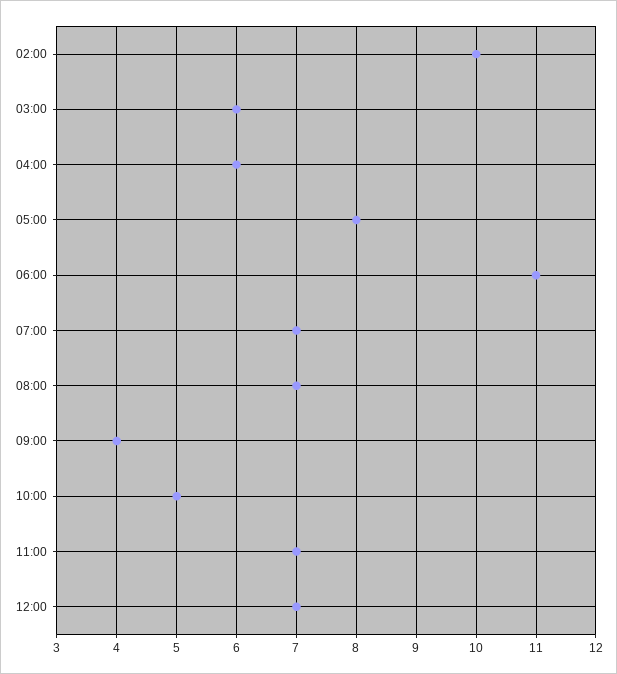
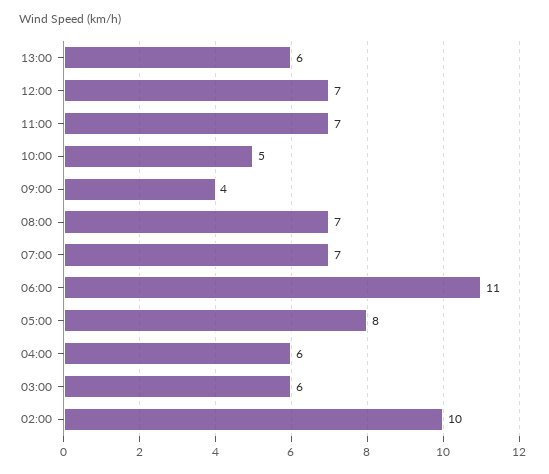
13:00: none -> 6

